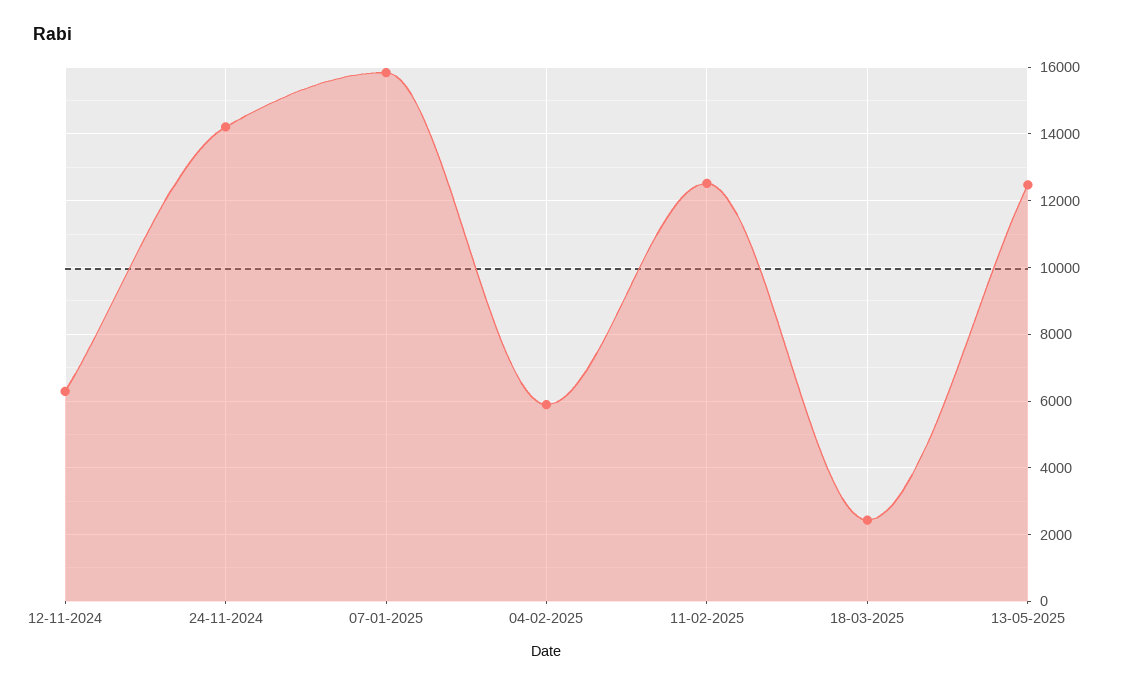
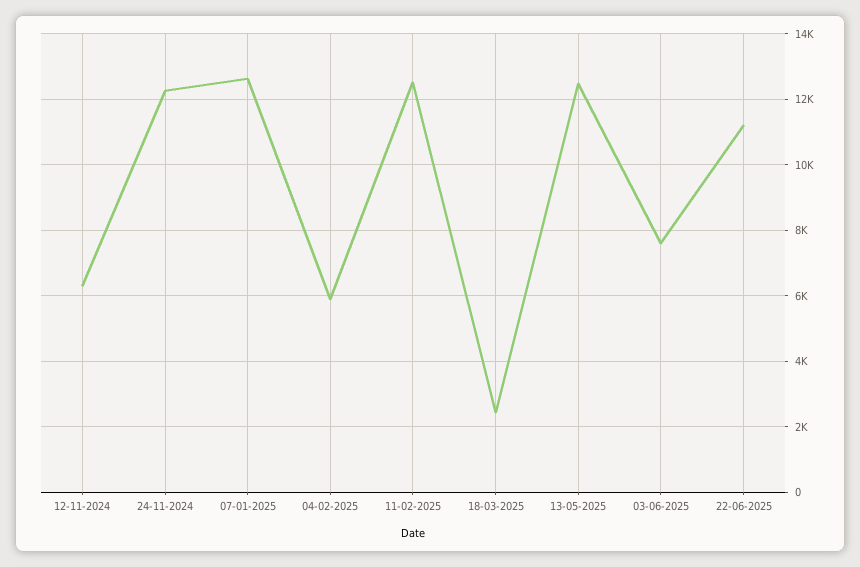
24-11-2024: 14200 -> 12200
07-01-2025: 15800 -> 12600
03-06-2025: none -> 7600
22-06-2025: none -> 11200

